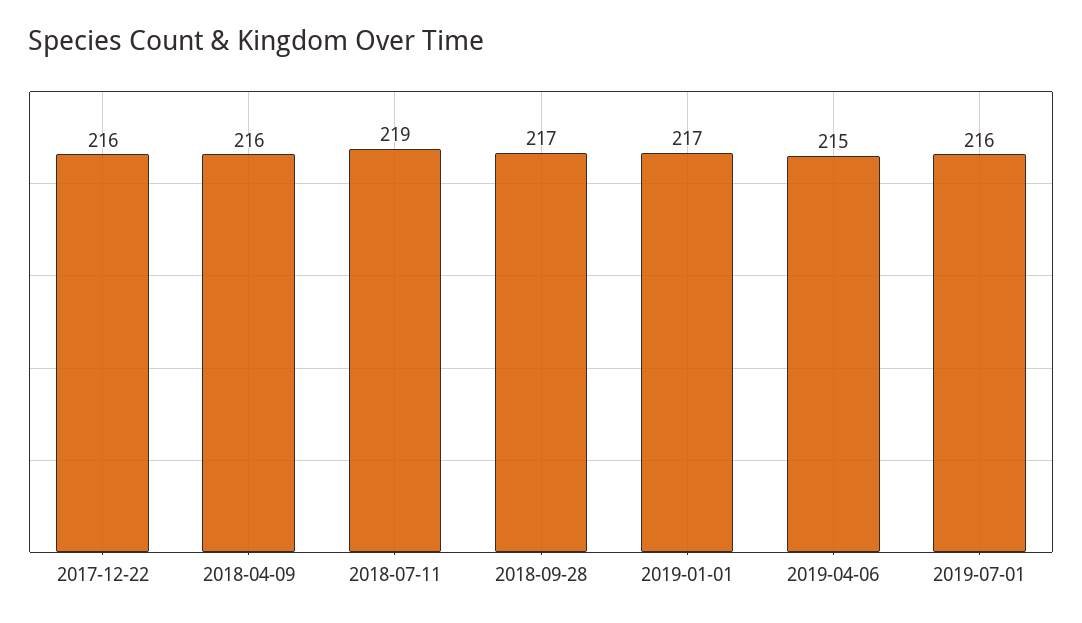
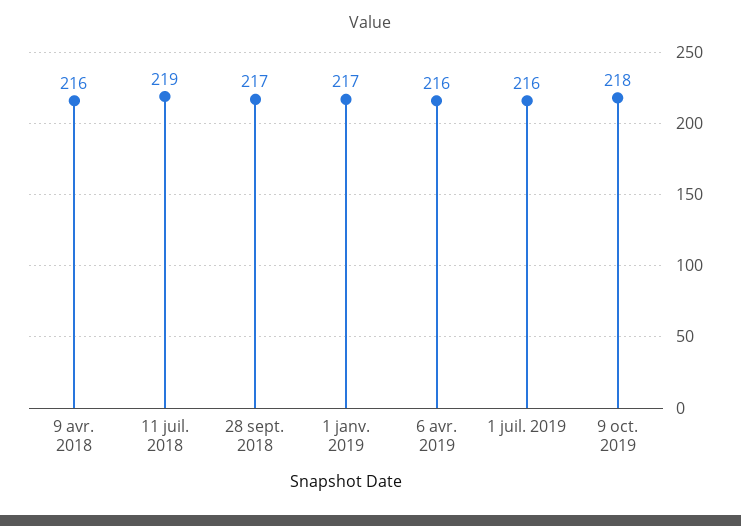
2017-12-22: 216 -> none
2019-04-06: 215 -> 216
9 oct. 2019: none -> 218

